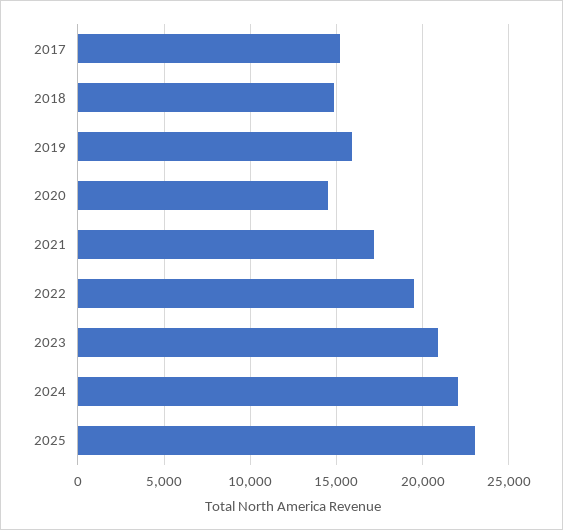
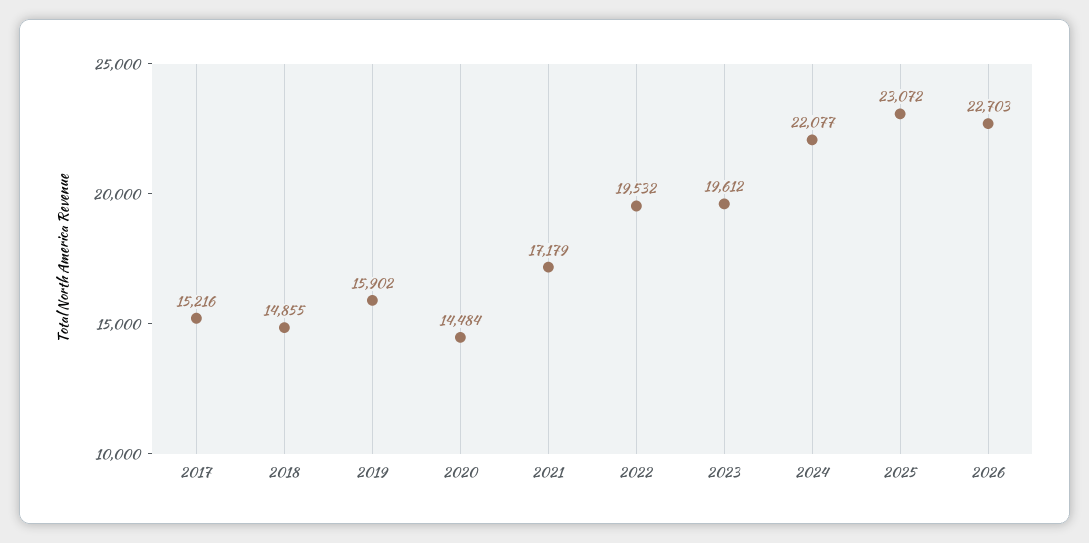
2023: 21000 -> 19612
2026: none -> 22703

